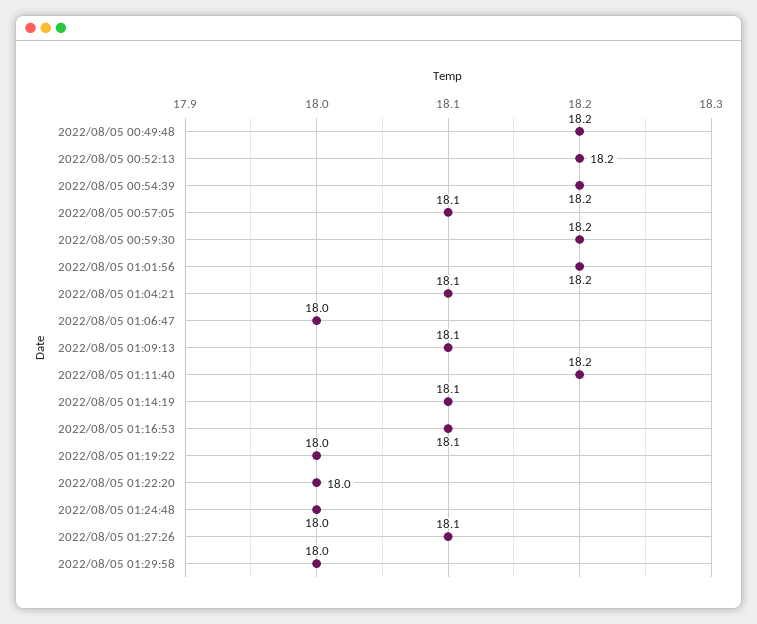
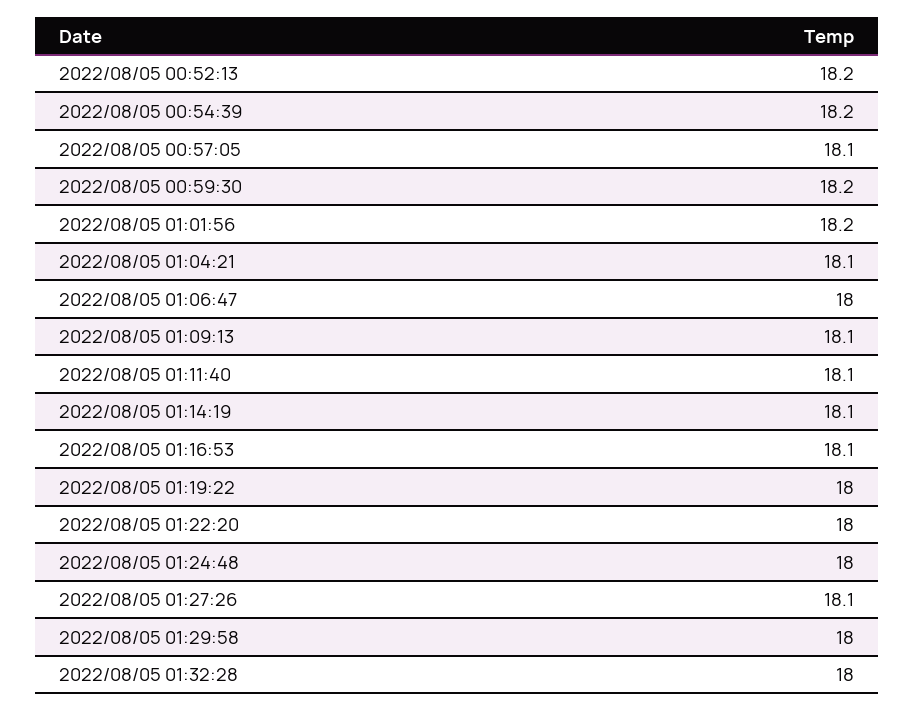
2022/08/05 00:49:48: 18.2 -> none
2022/08/05 01:11:40: 18.2 -> 18.1
2022/08/05 01:32:28: none -> 18

